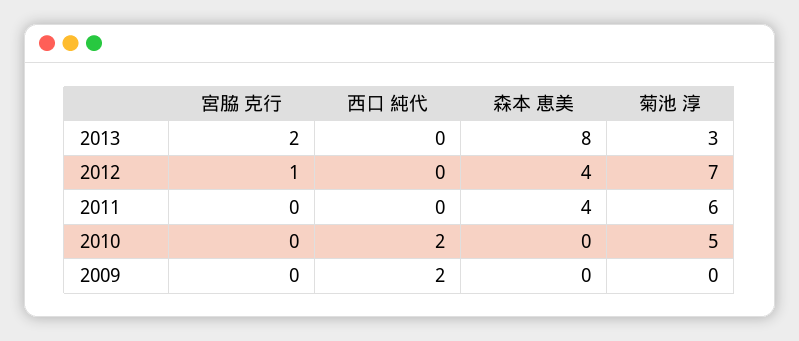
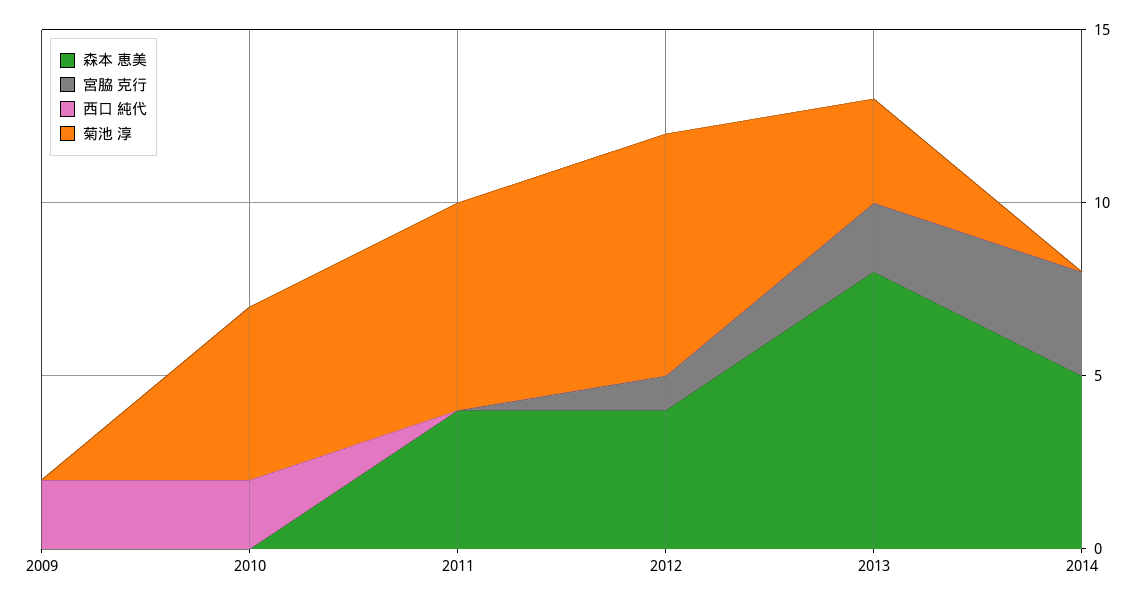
森本 恵美, 2014: none -> 5
宮脇 克行, 2014: none -> 3
西口 純代, 2014: none -> 0
菊池 淳, 2014: none -> 0

